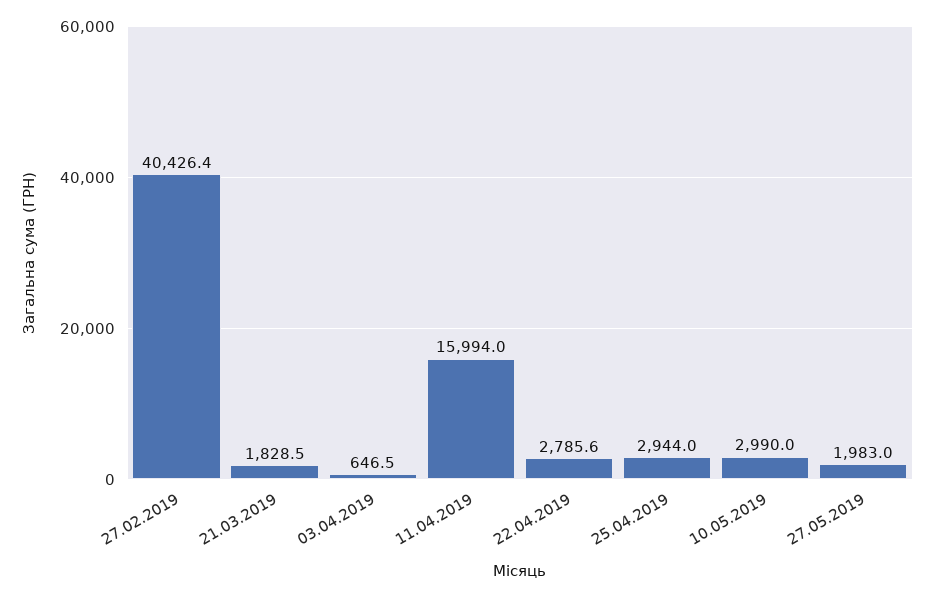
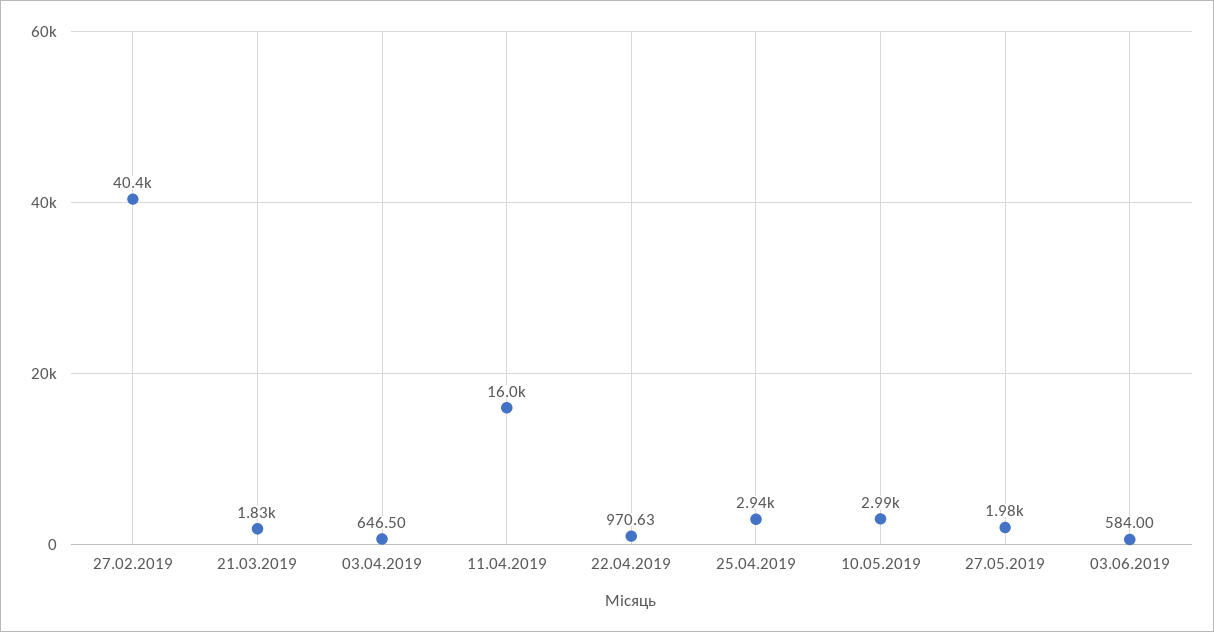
22.04.2019: 2785.6 -> 970.63
03.06.2019: none -> 584

